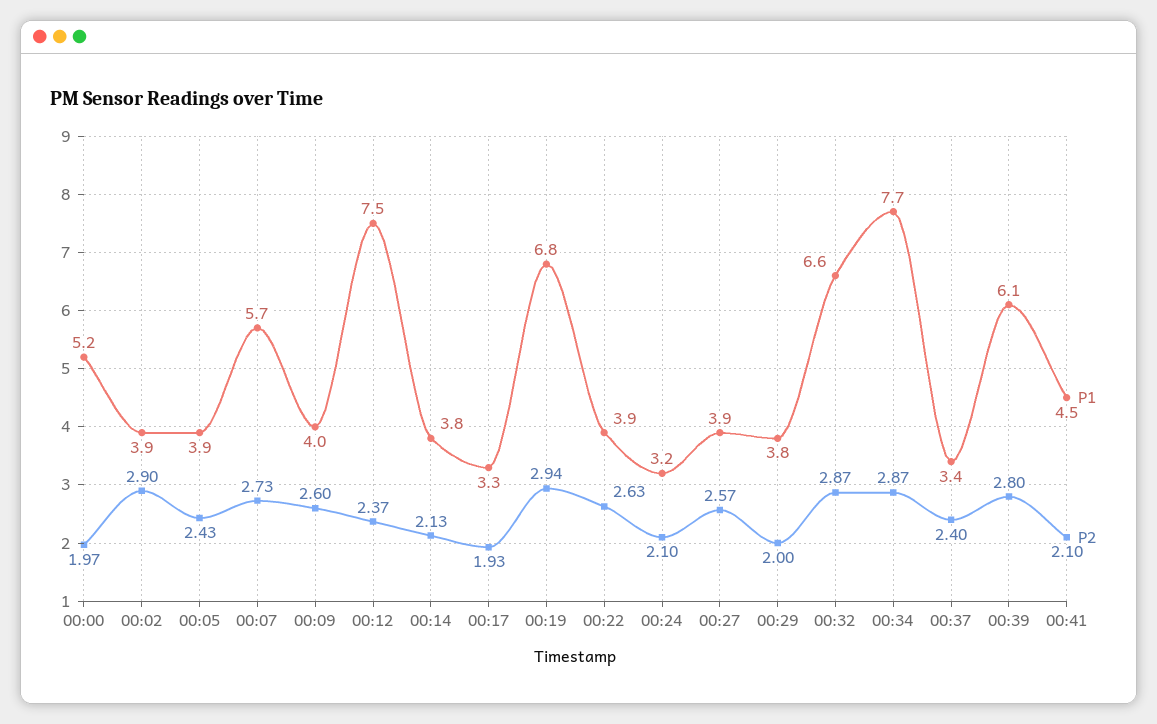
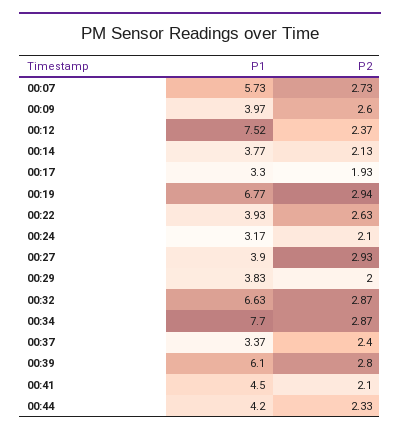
P1, 00:00: 5.2 -> none
P2, 00:00: 1.97 -> none
P1, 00:02: 3.9 -> none
P2, 00:02: 2.9 -> none
P1, 00:05: 3.9 -> none
P2, 00:05: 2.43 -> none
P2, 00:27: 2.57 -> 2.93
P1, 00:44: none -> 4.2
P2, 00:44: none -> 2.33

